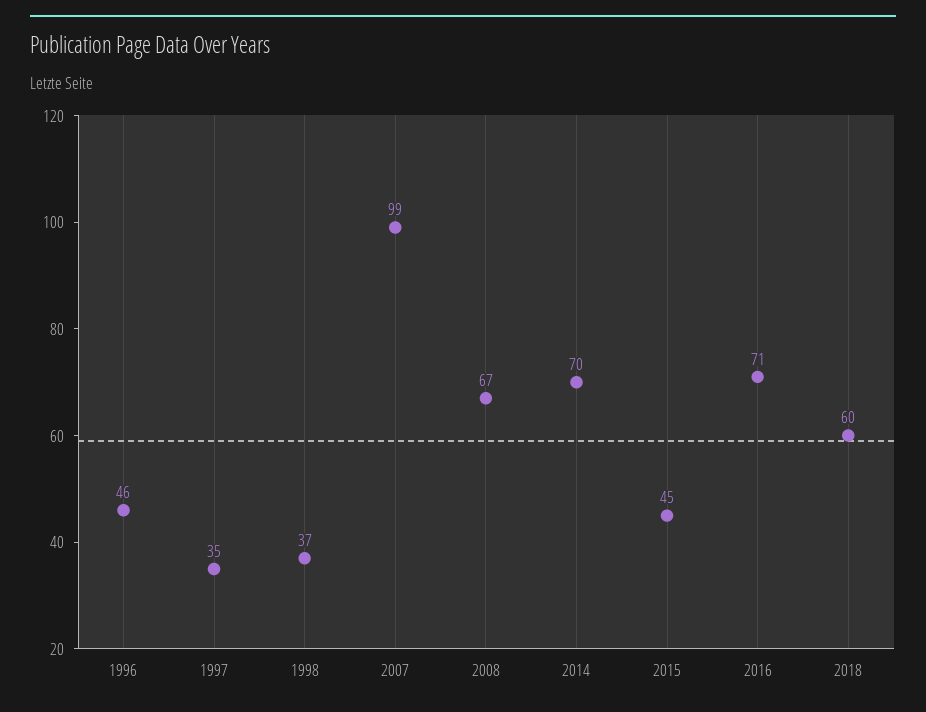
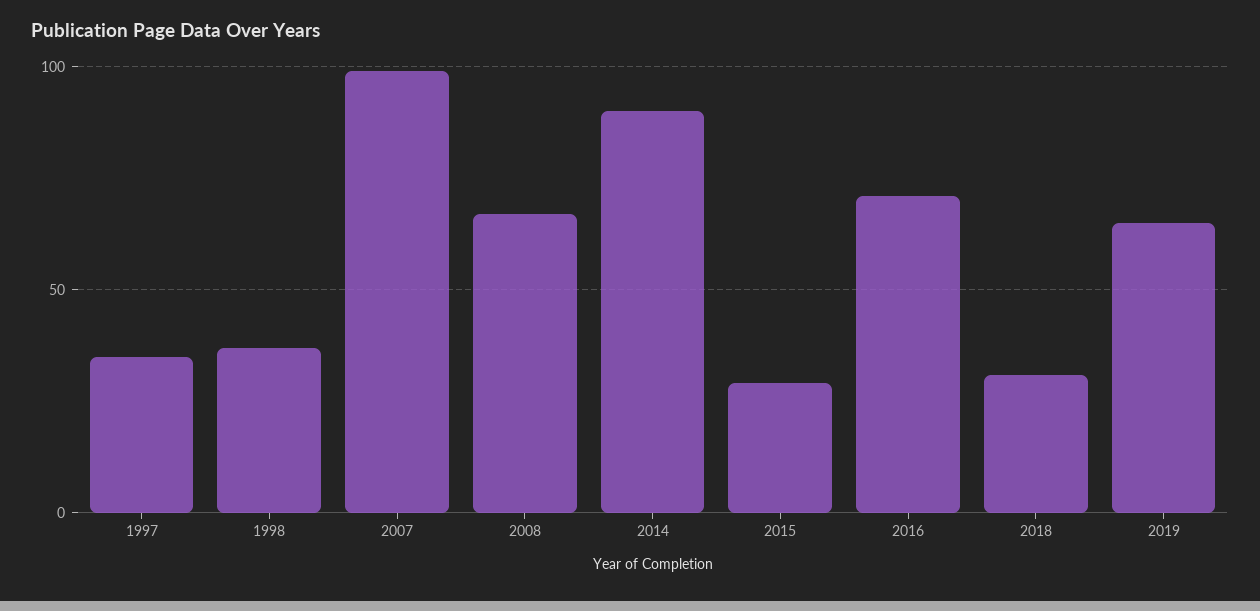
1996: 46 -> none
2014: 70 -> 90
2015: 45 -> 30
2018: 60 -> 30
2019: none -> 65

